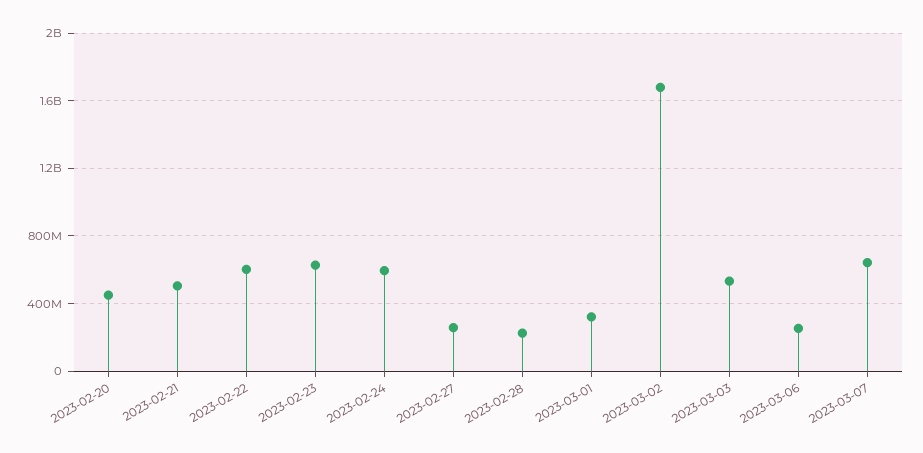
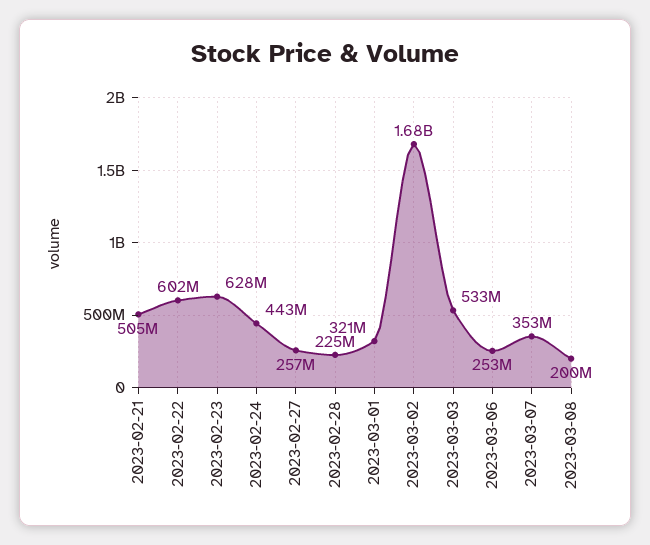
2023-02-20: 450000000 -> none
2023-02-24: 600000000 -> 443000000
2023-03-07: 650000000 -> 353000000
2023-03-08: none -> 200000000

